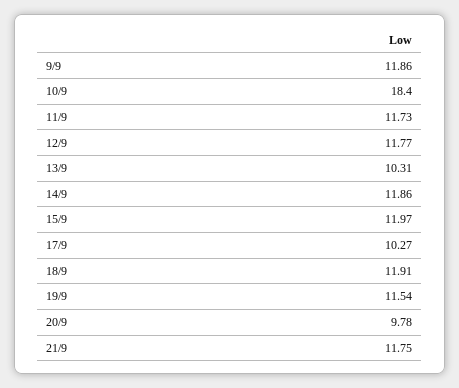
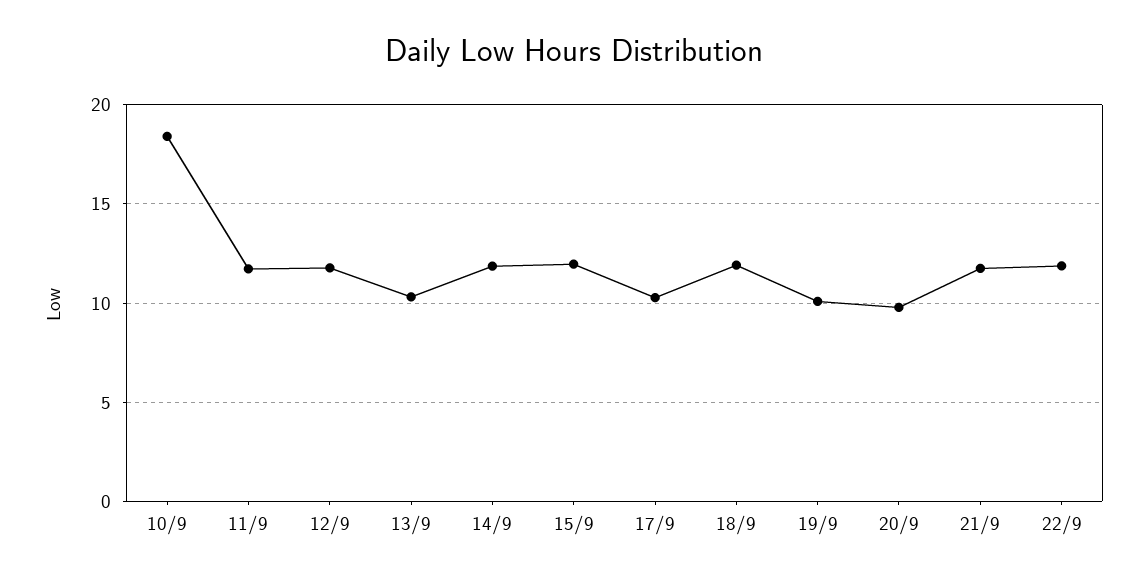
9/9: 11.86 -> none
19/9: 11.54 -> 10
22/9: none -> 12

